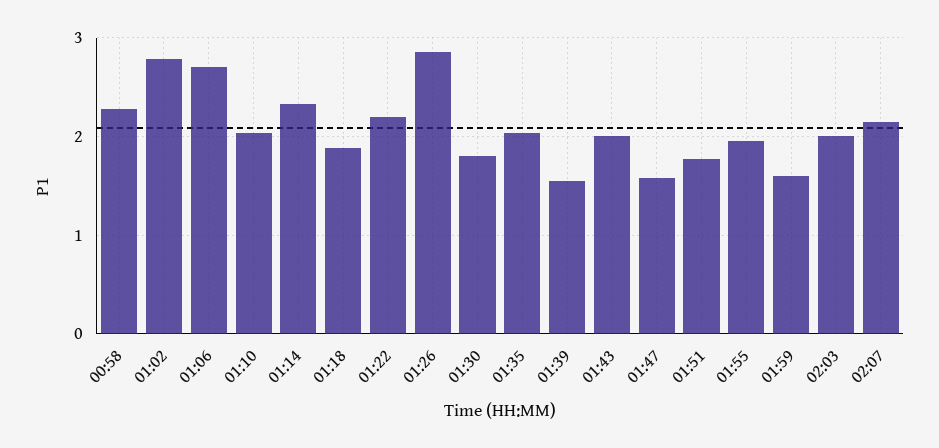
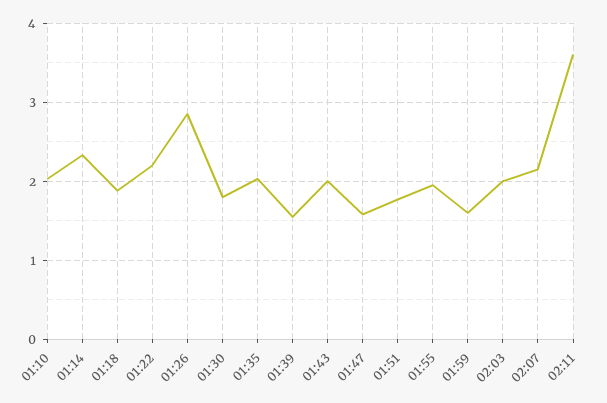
00:58: 2.3 -> none
01:02: 2.8 -> none
01:06: 2.7 -> none
02:11: none -> 3.6

